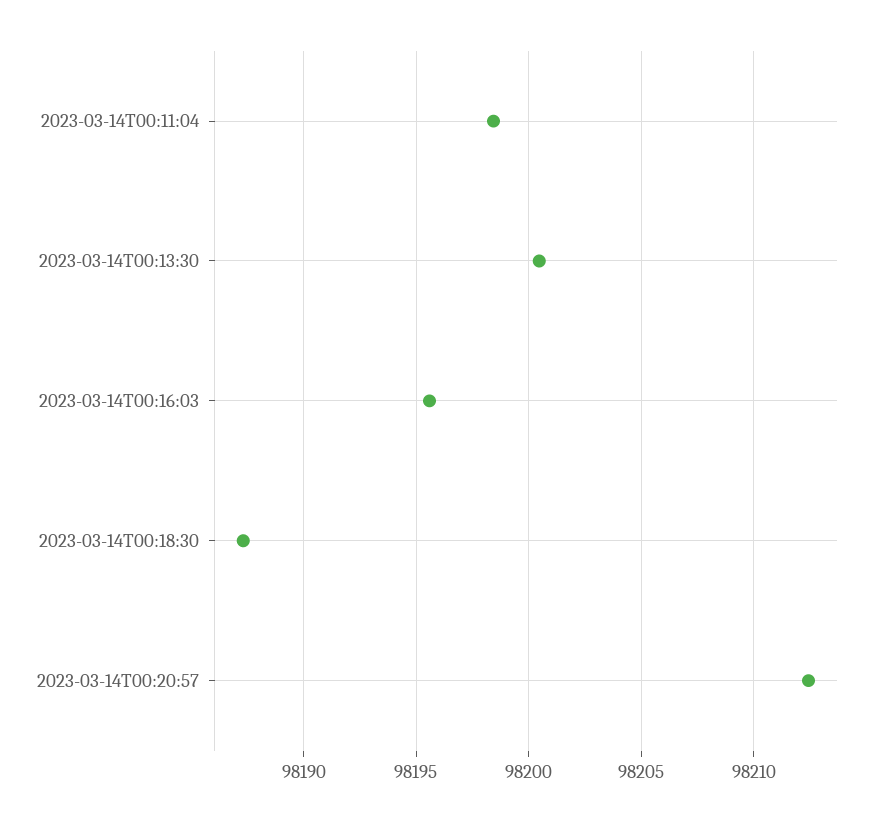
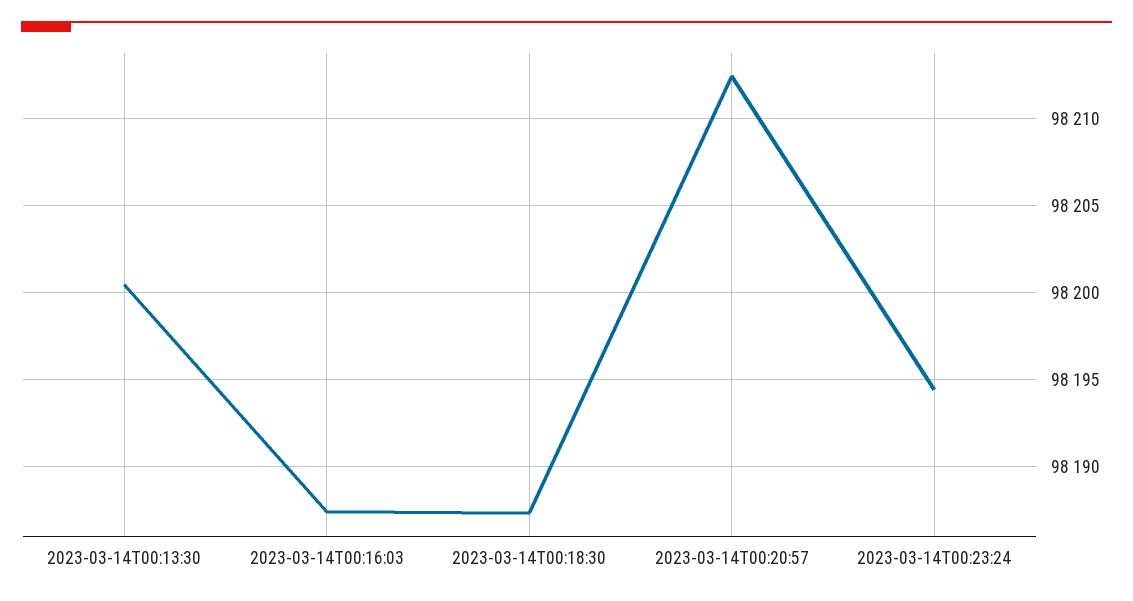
2023-03-14T00:11:04: 98198.5 -> none
2023-03-14T00:16:03: 98195.5 -> 98187.5
2023-03-14T00:23:24: none -> 98194.5

